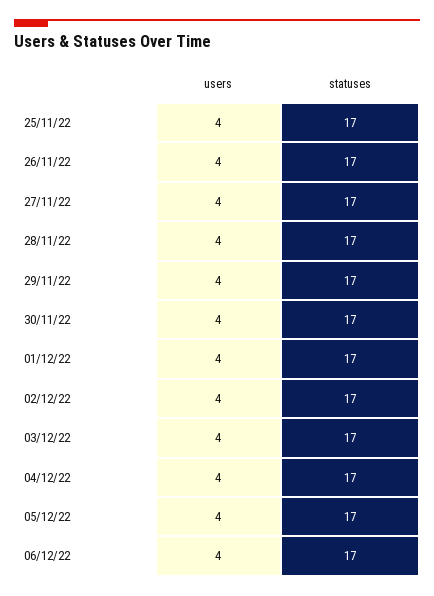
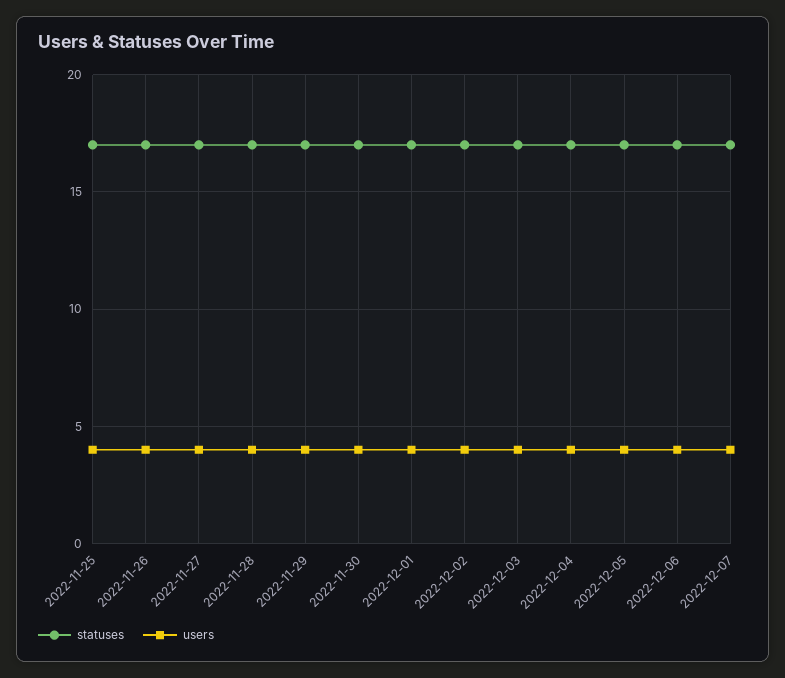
statuses, 2022-12-07: none -> 17
users, 2022-12-07: none -> 4

